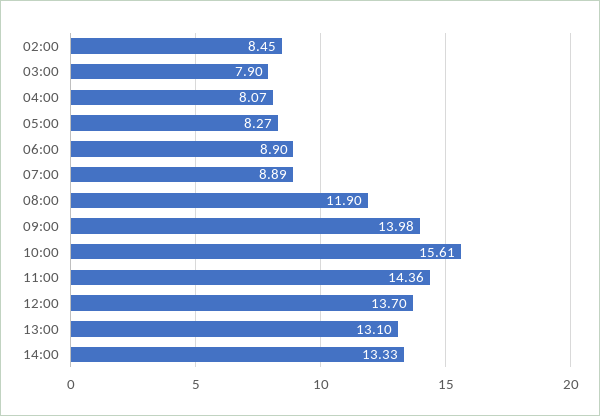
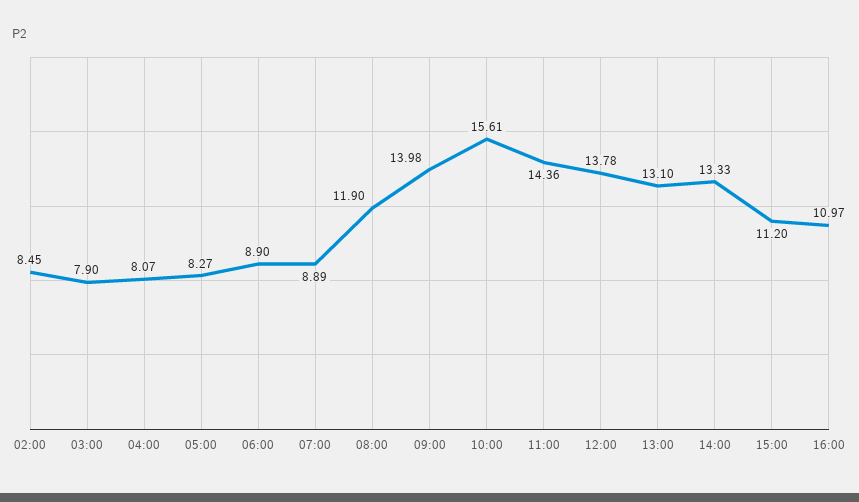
12:00: 13.7 -> 13.78
15:00: none -> 11.2
16:00: none -> 10.97

